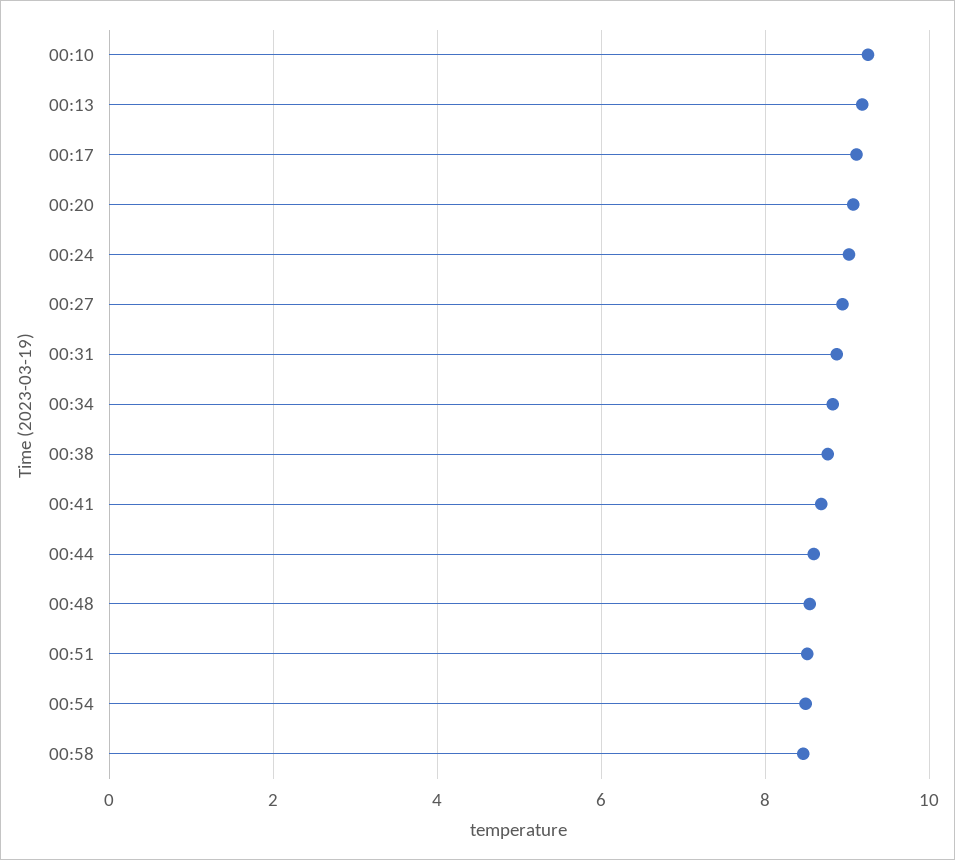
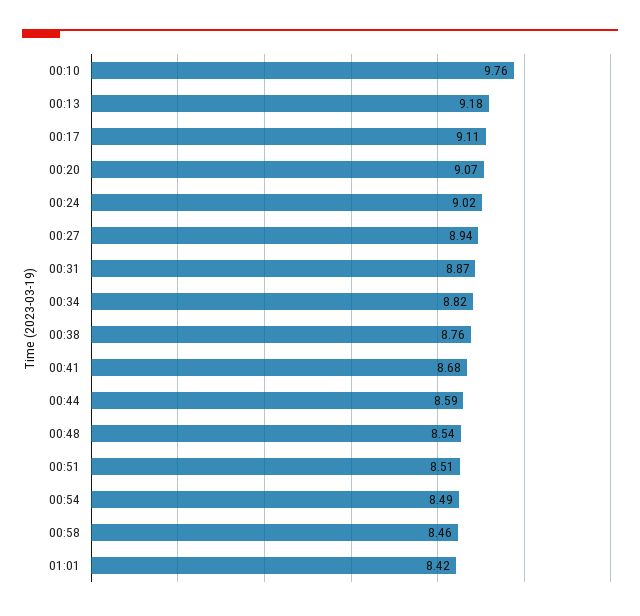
00:10: 9.2 -> 9.76
01:01: none -> 8.42

